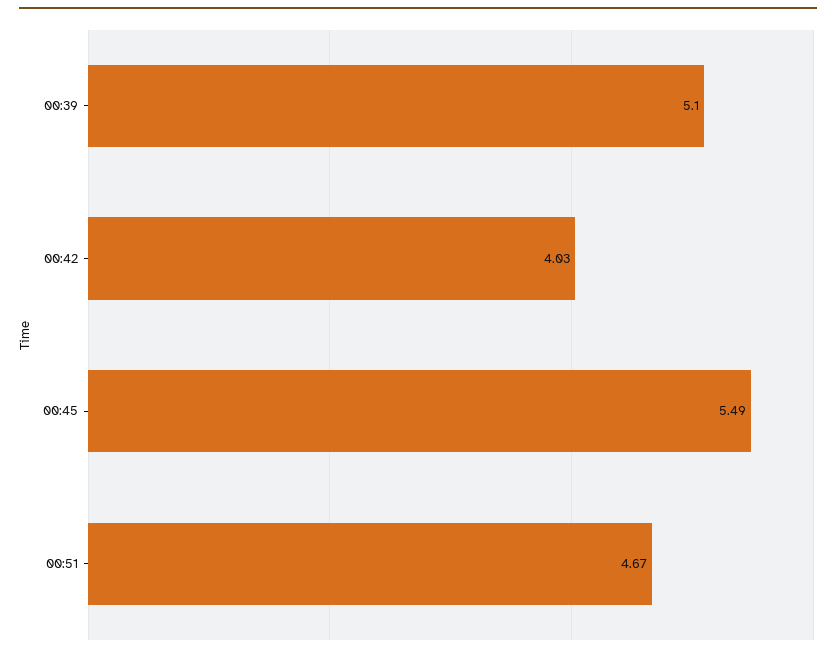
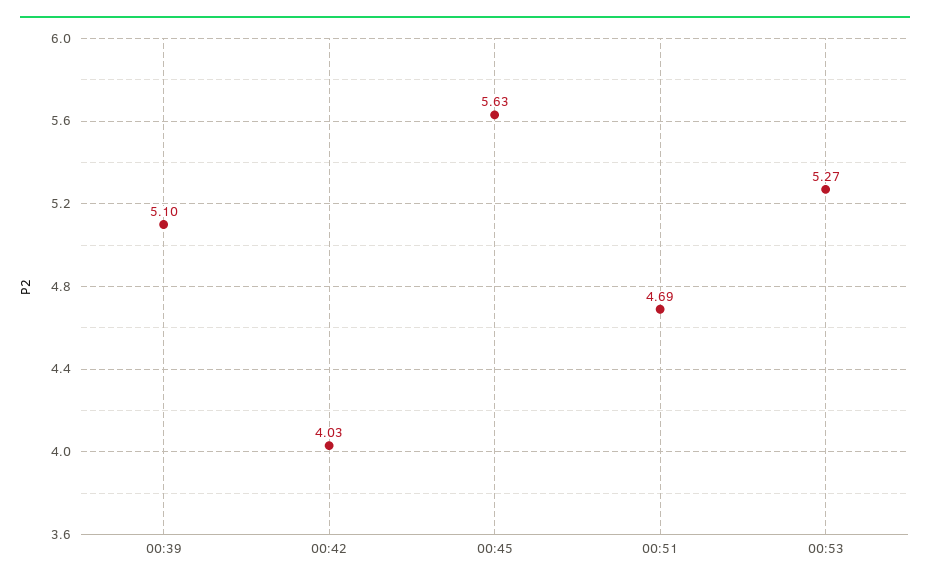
00:45: 5.49 -> 5.63
00:51: 4.67 -> 4.69
00:53: none -> 5.27

